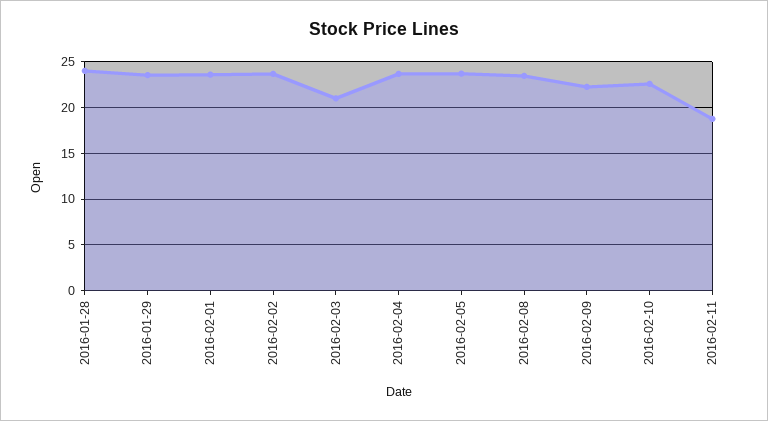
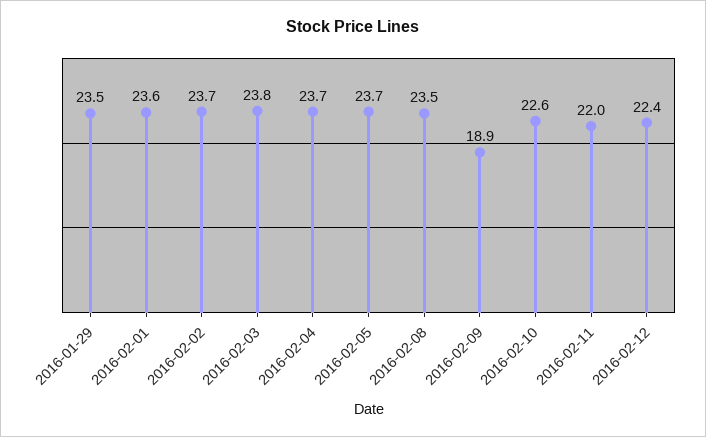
2016-01-28: 24 -> none
2016-02-03: 21 -> 23.8
2016-02-09: 22 -> 18.9
2016-02-11: 19 -> 22
2016-02-12: none -> 22.4

